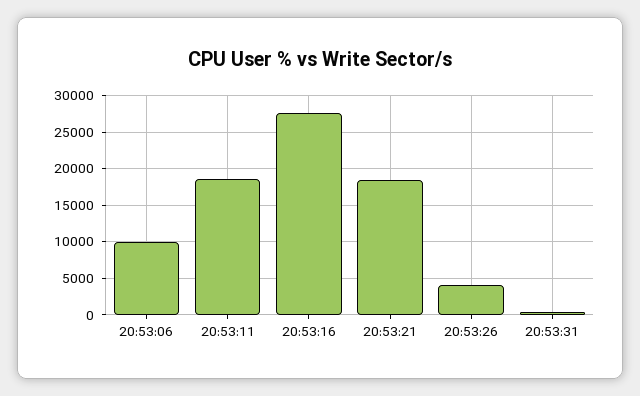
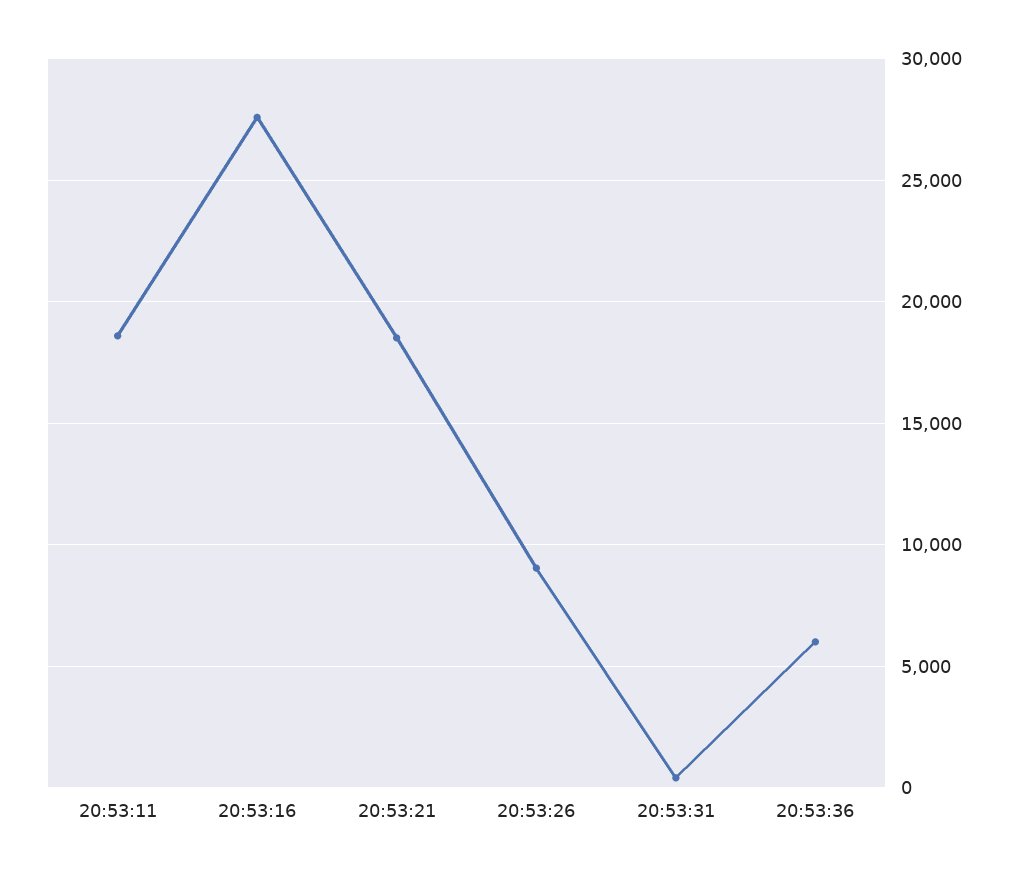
20:53:06: 10000 -> none
20:53:26: 4000 -> 9000
20:53:36: none -> 6000

